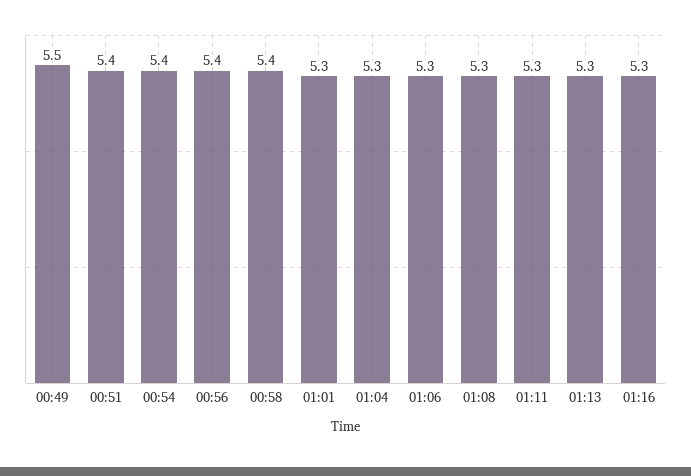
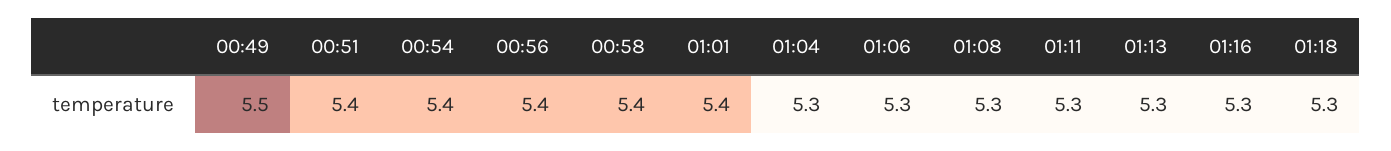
01:01: 5.3 -> 5.4
01:18: none -> 5.3

